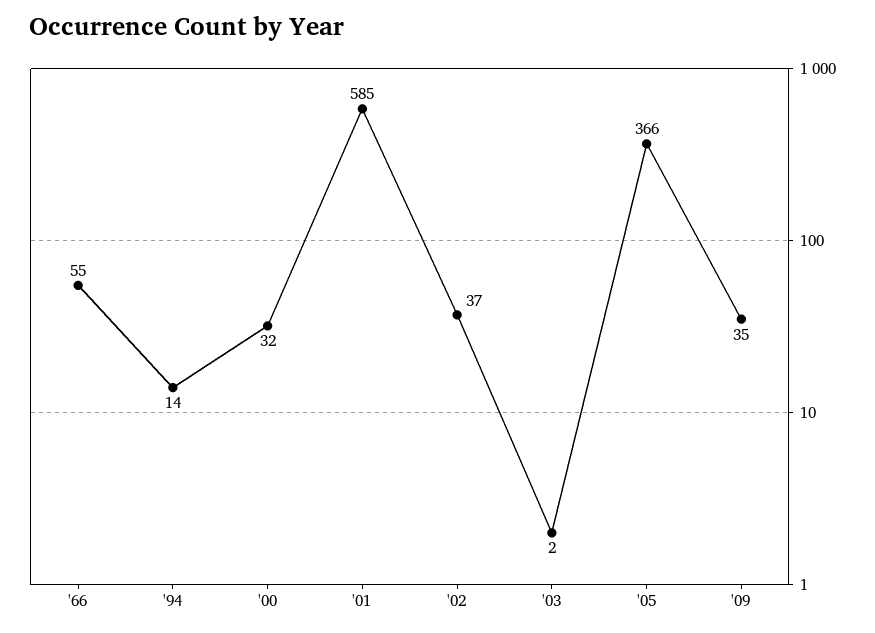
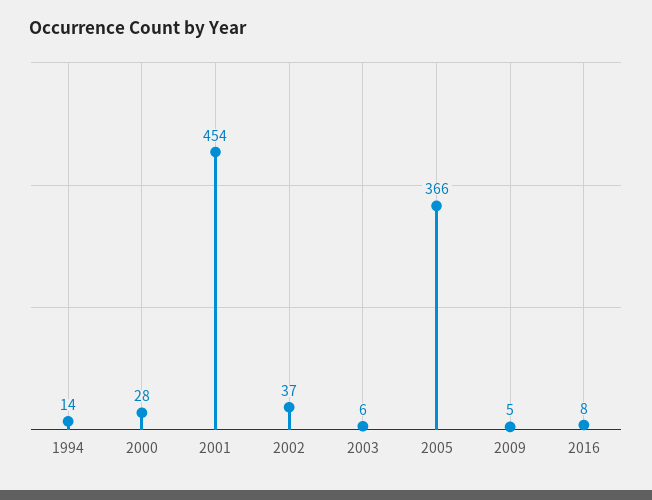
'66: 55 -> none
'00: 32 -> 28
'01: 585 -> 454
'03: 2 -> 6
'09: 35 -> 5
2016: none -> 8

